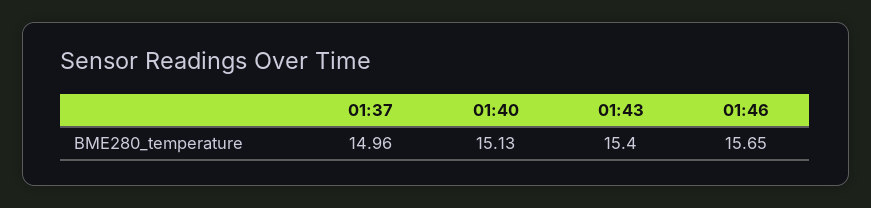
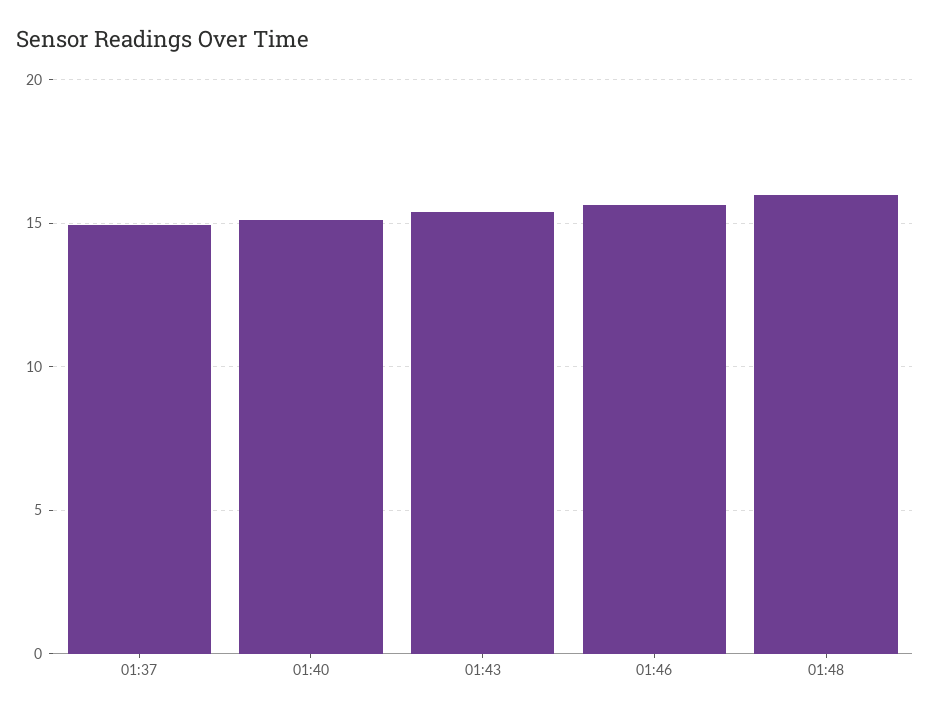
01:48: none -> 16

